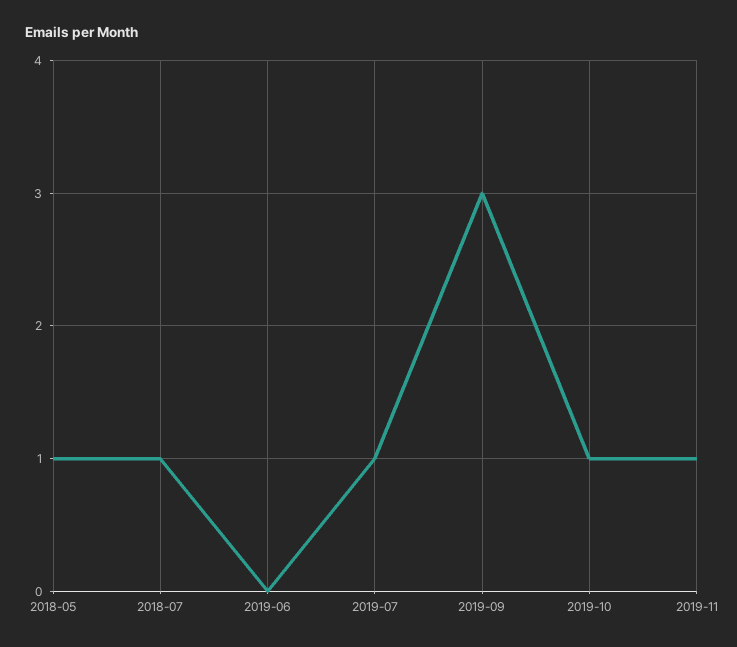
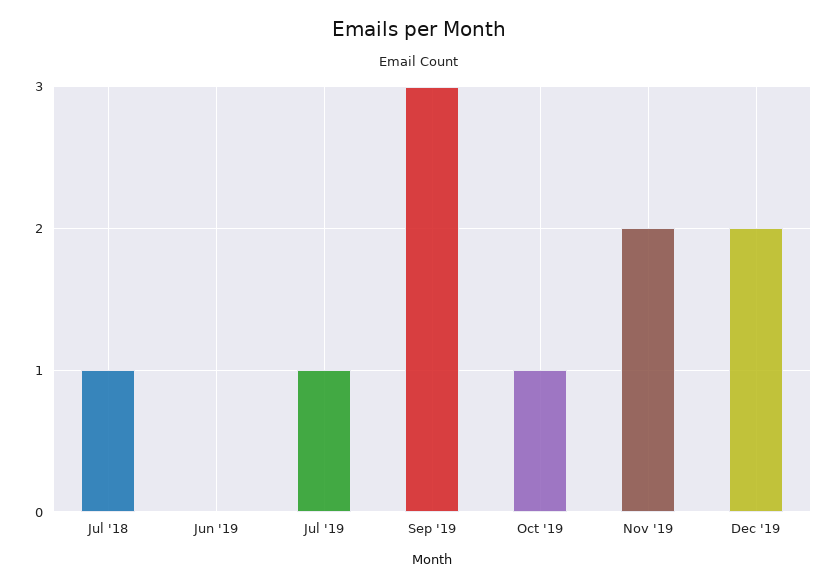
2018-05: 1 -> none
2019-11: 1 -> 2
Dec '19: none -> 2

